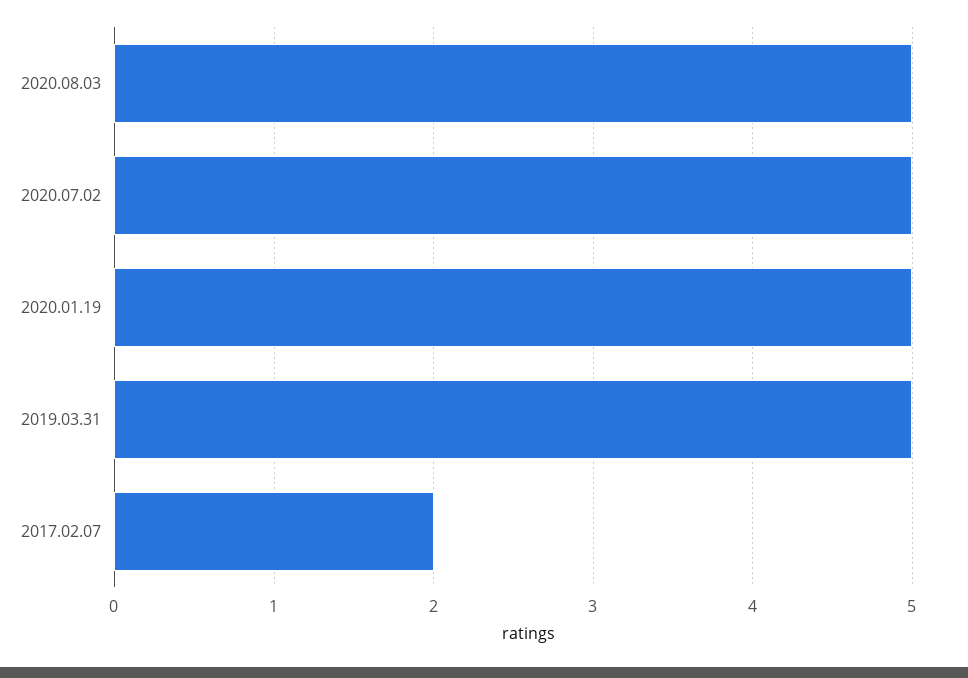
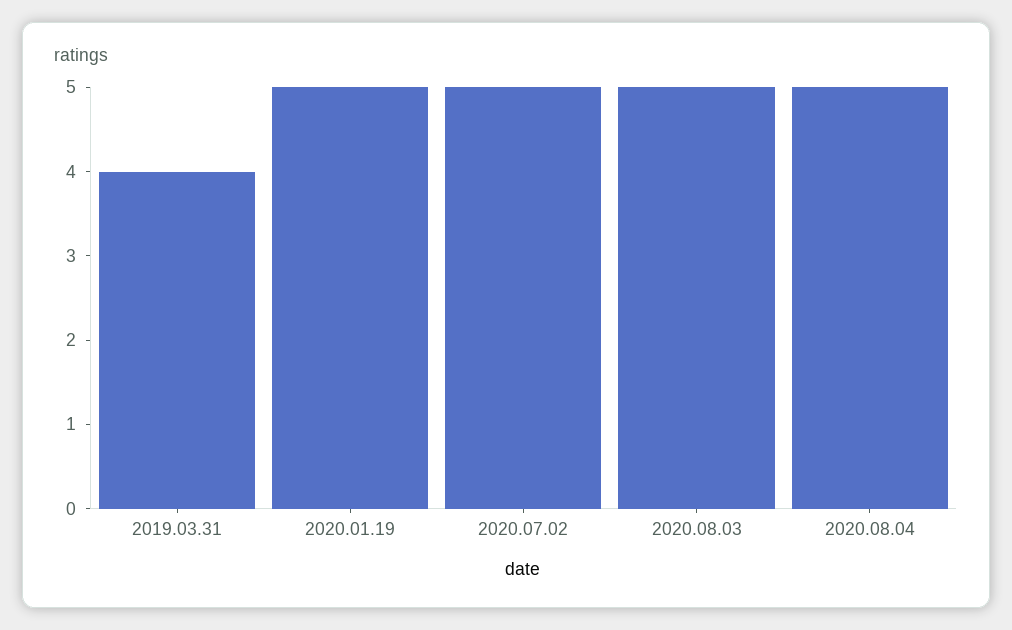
2019.03.31: 5 -> 4
2017.02.07: 2 -> none
2020.08.04: none -> 5

